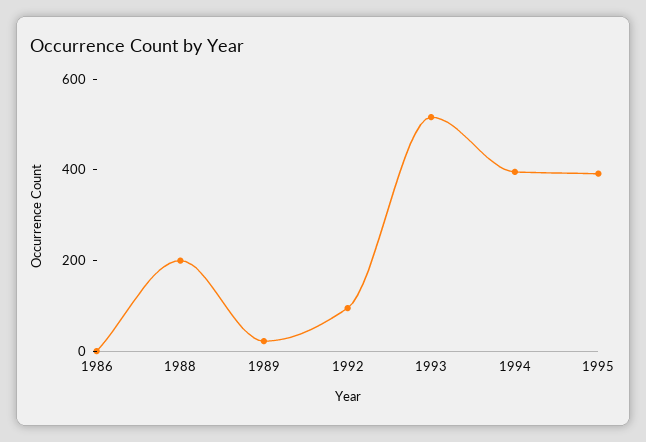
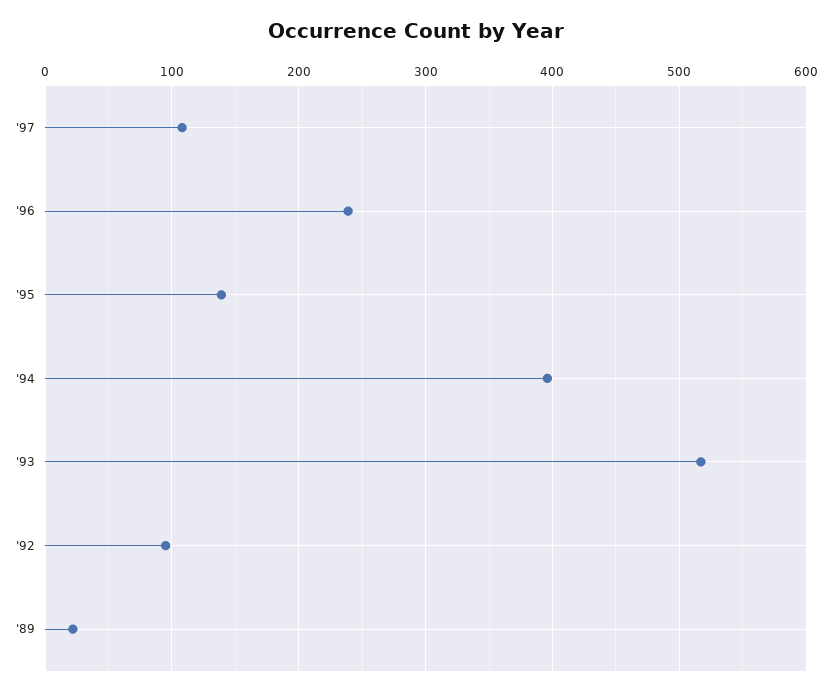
1986: 0 -> none
1988: 200 -> none
1995: 400 -> 140
'97: none -> 110
'96: none -> 240

